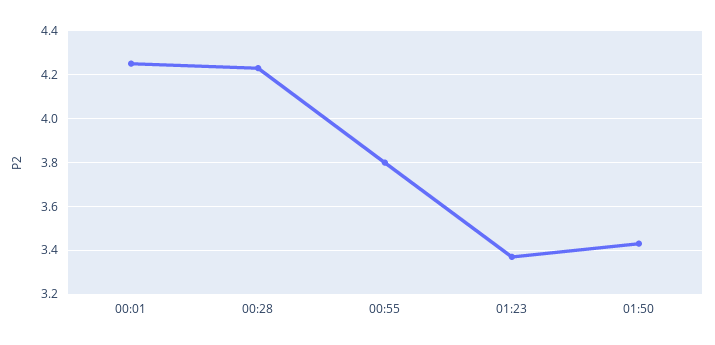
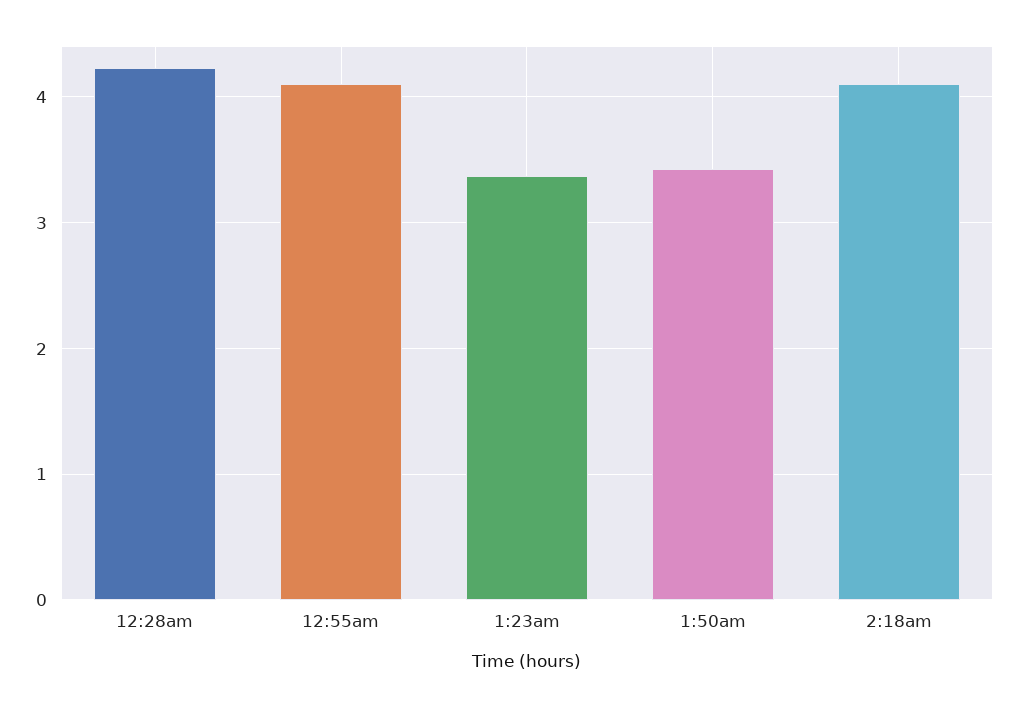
00:01: 4.25 -> none
00:55: 3.8 -> 4.1
2:18am: none -> 4.1

